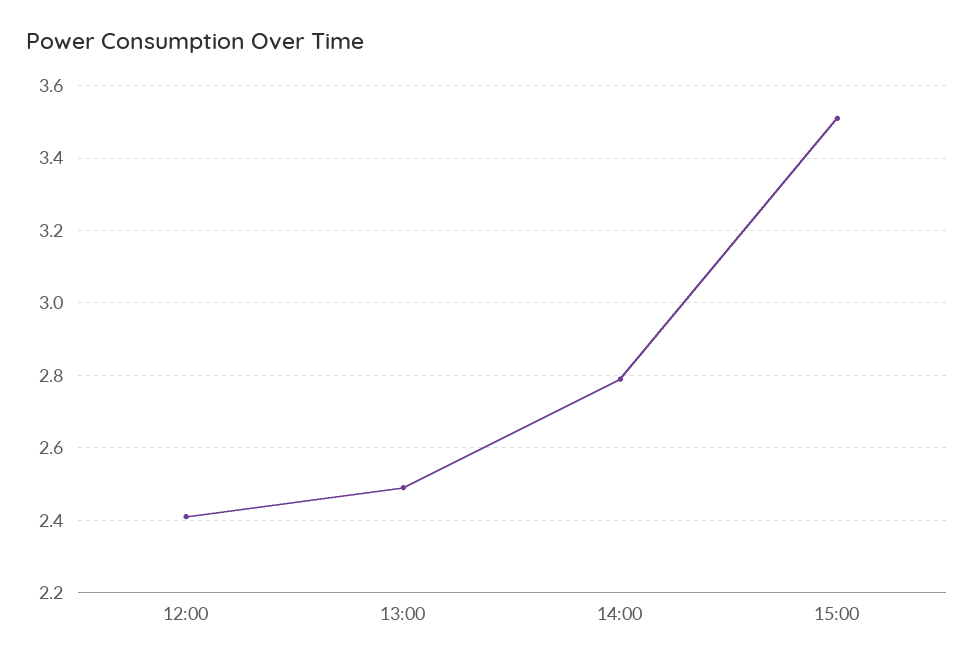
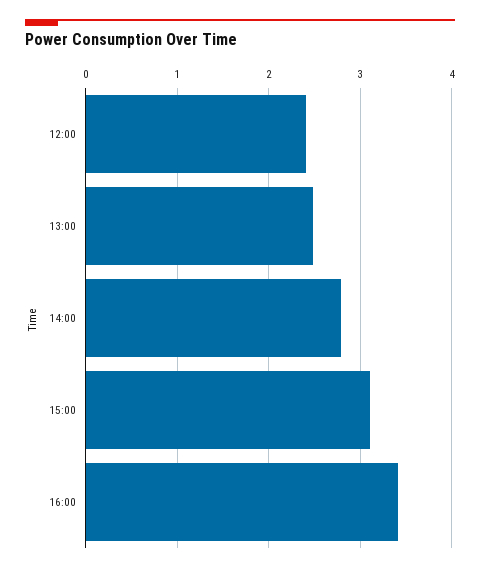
15:00: 3.5 -> 3.1
16:00: none -> 3.4

